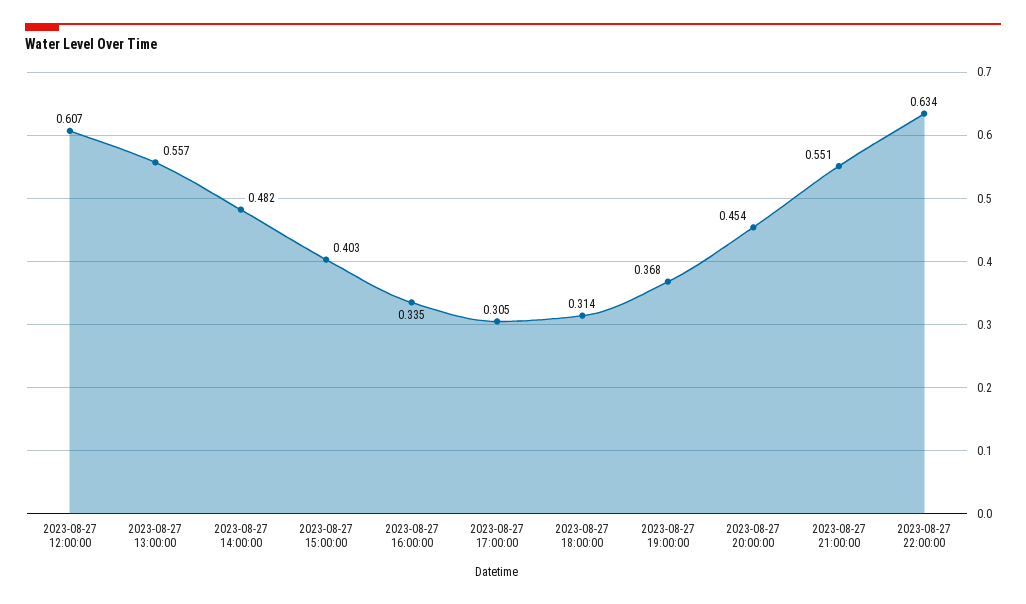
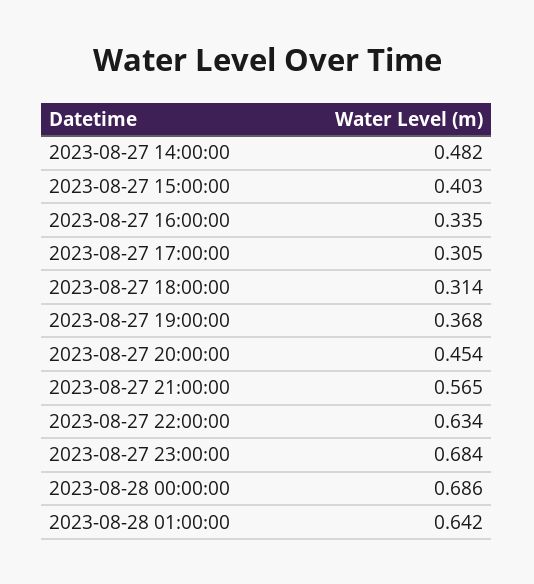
2023-08-27 12:00:00: 0.607 -> none
2023-08-27 13:00:00: 0.557 -> none
2023-08-27 21:00:00: 0.551 -> 0.565
2023-08-27 23:00:00: none -> 0.684
2023-08-28 00:00:00: none -> 0.686
2023-08-28 01:00:00: none -> 0.642

